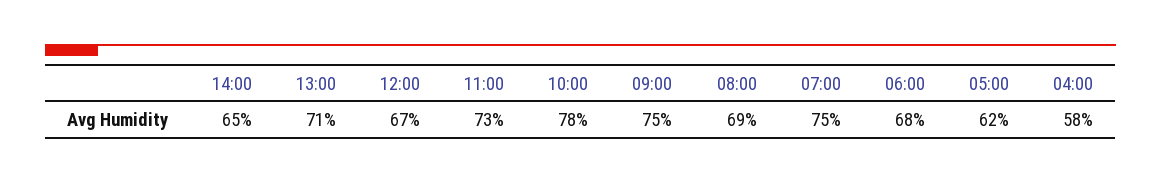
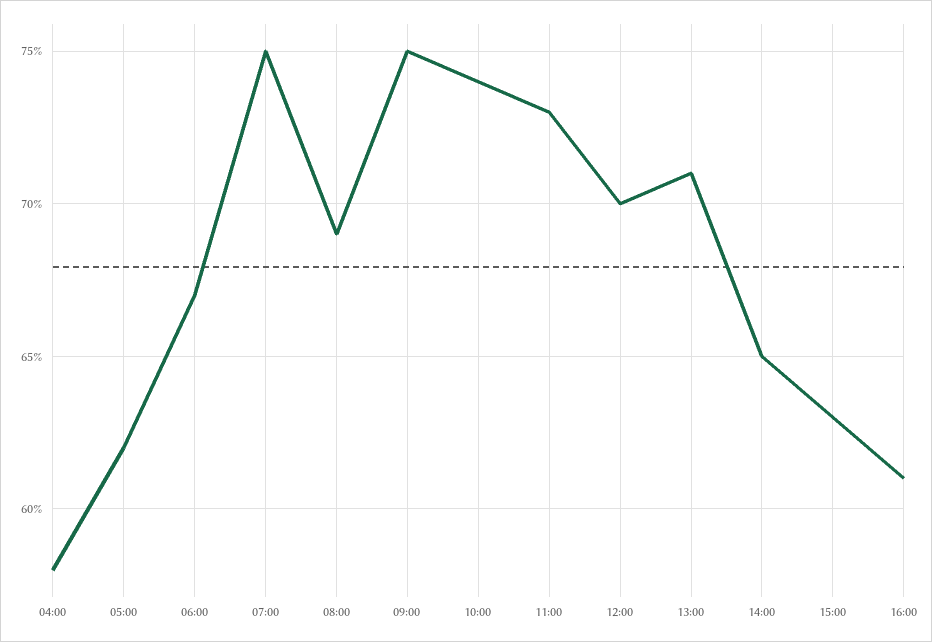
12:00: 67 -> 70
10:00: 78 -> 74
06:00: 68 -> 67
15:00: none -> 63
16:00: none -> 61

